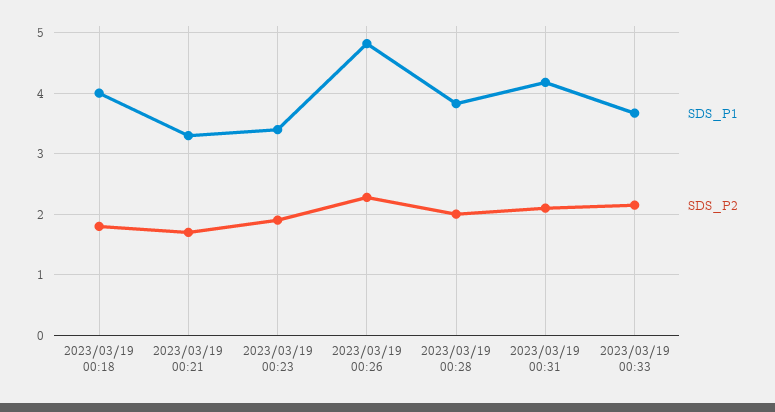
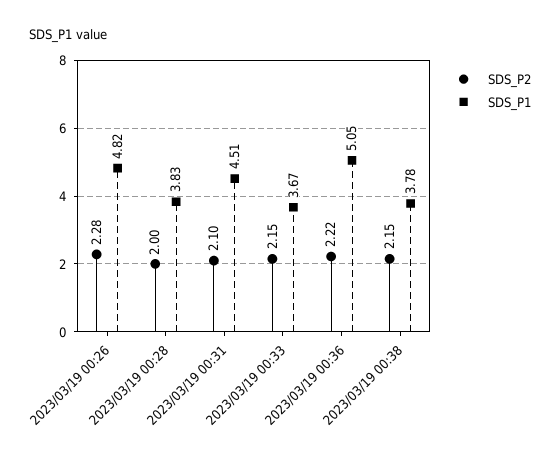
SDS_P1, 2023/03/19 00:18: 4 -> none
SDS_P2, 2023/03/19 00:18: 1.8 -> none
SDS_P1, 2023/03/19 00:21: 3.3 -> none
SDS_P2, 2023/03/19 00:21: 1.7 -> none
SDS_P1, 2023/03/19 00:23: 3.4 -> none
SDS_P2, 2023/03/19 00:23: 1.9 -> none
SDS_P1, 2023/03/19 00:31: 4.2 -> 4.51
SDS_P2, 2023/03/19 00:36: none -> 2.22
SDS_P1, 2023/03/19 00:36: none -> 5.05
SDS_P2, 2023/03/19 00:38: none -> 2.15
SDS_P1, 2023/03/19 00:38: none -> 3.78

